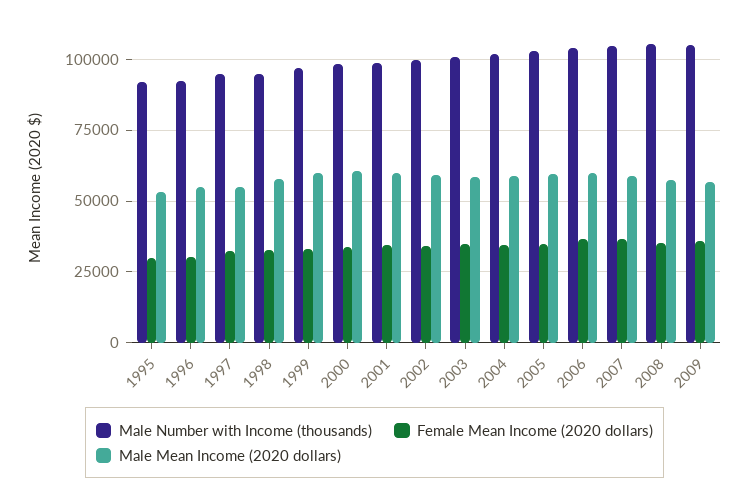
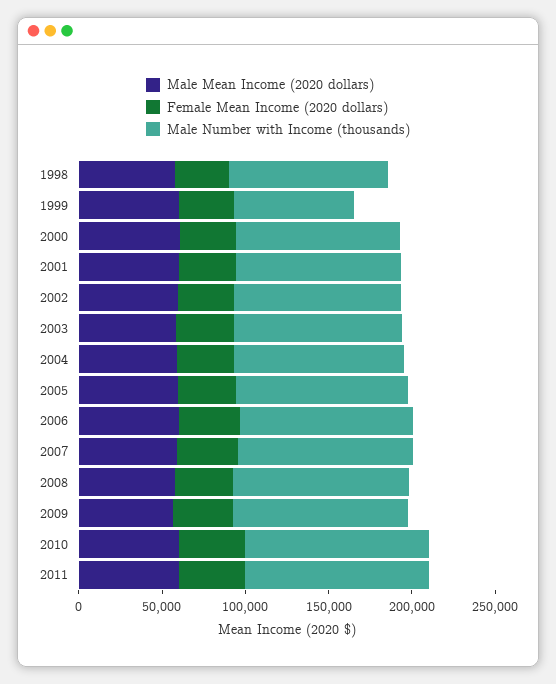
Male Number with Income (thousands), 1995: 92500 -> none
Female Mean Income (2020 dollars), 1995: 30000 -> none
Male Mean Income (2020 dollars), 1995: 52500 -> none
Male Number with Income (thousands), 1996: 92500 -> none
Female Mean Income (2020 dollars), 1996: 30000 -> none
Male Mean Income (2020 dollars), 1996: 55000 -> none
Male Number with Income (thousands), 1997: 95000 -> none
Female Mean Income (2020 dollars), 1997: 32500 -> none
Male Mean Income (2020 dollars), 1997: 55000 -> none
Male Number with Income (thousands), 1999: 97500 -> 70000
Male Mean Income (2020 dollars), 2010: none -> 60000
Female Mean Income (2020 dollars), 2010: none -> 40000
Male Number with Income (thousands), 2010: none -> 110000
Male Mean Income (2020 dollars), 2011: none -> 60000
Female Mean Income (2020 dollars), 2011: none -> 40000
Male Number with Income (thousands), 2011: none -> 110000

